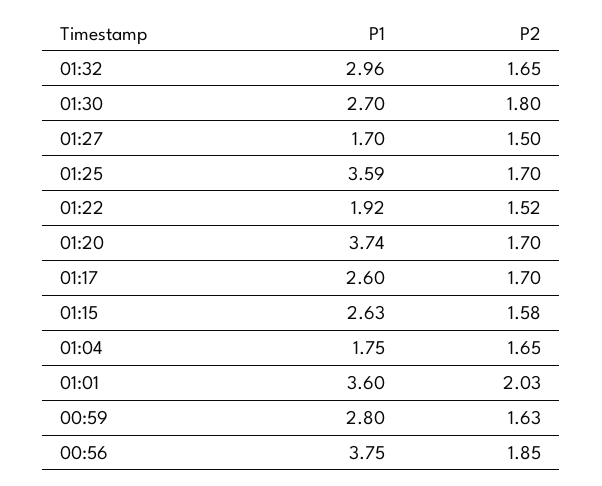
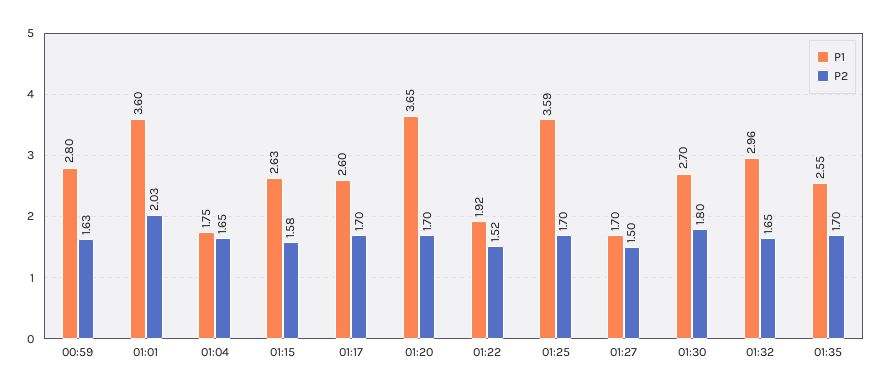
P1, 01:20: 3.74 -> 3.65
P1, 00:56: 3.75 -> none
P2, 00:56: 1.85 -> none
P1, 01:35: none -> 2.55
P2, 01:35: none -> 1.7

